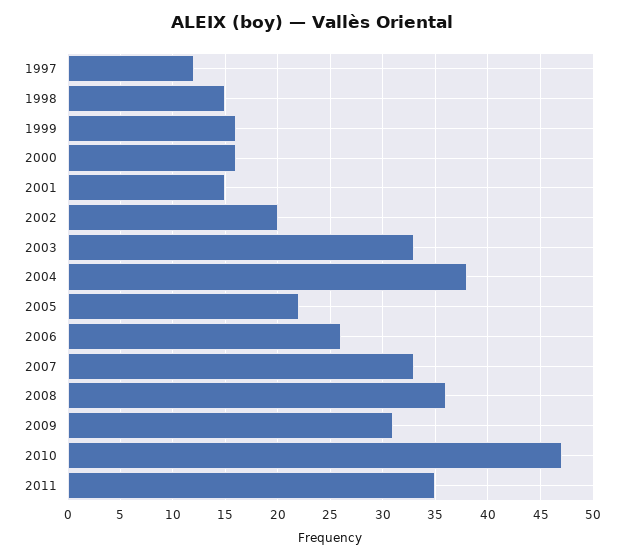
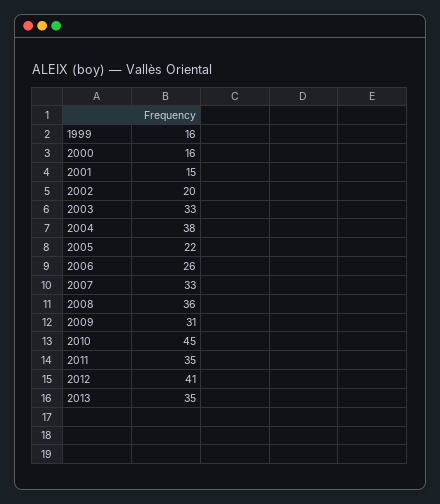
1997: 12 -> none
1998: 15 -> none
2010: 47 -> 45
2012: none -> 41
2013: none -> 35

